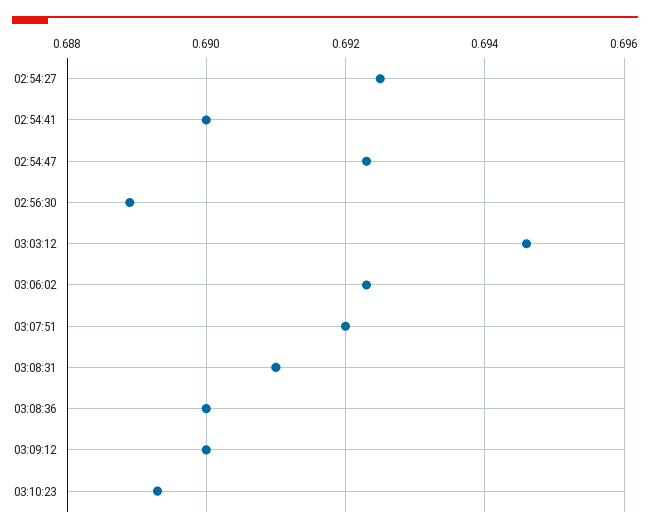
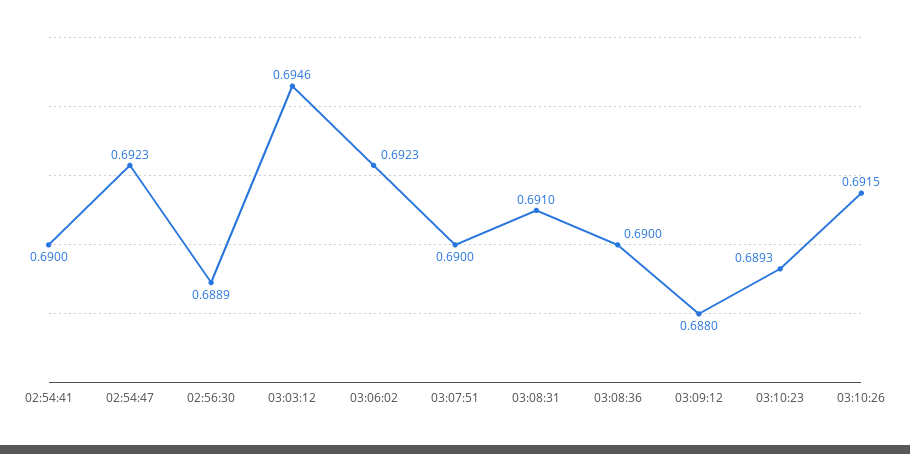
02:54:27: 0.6925 -> none
03:07:51: 0.692 -> 0.69
03:09:12: 0.69 -> 0.688
03:10:26: none -> 0.6915

